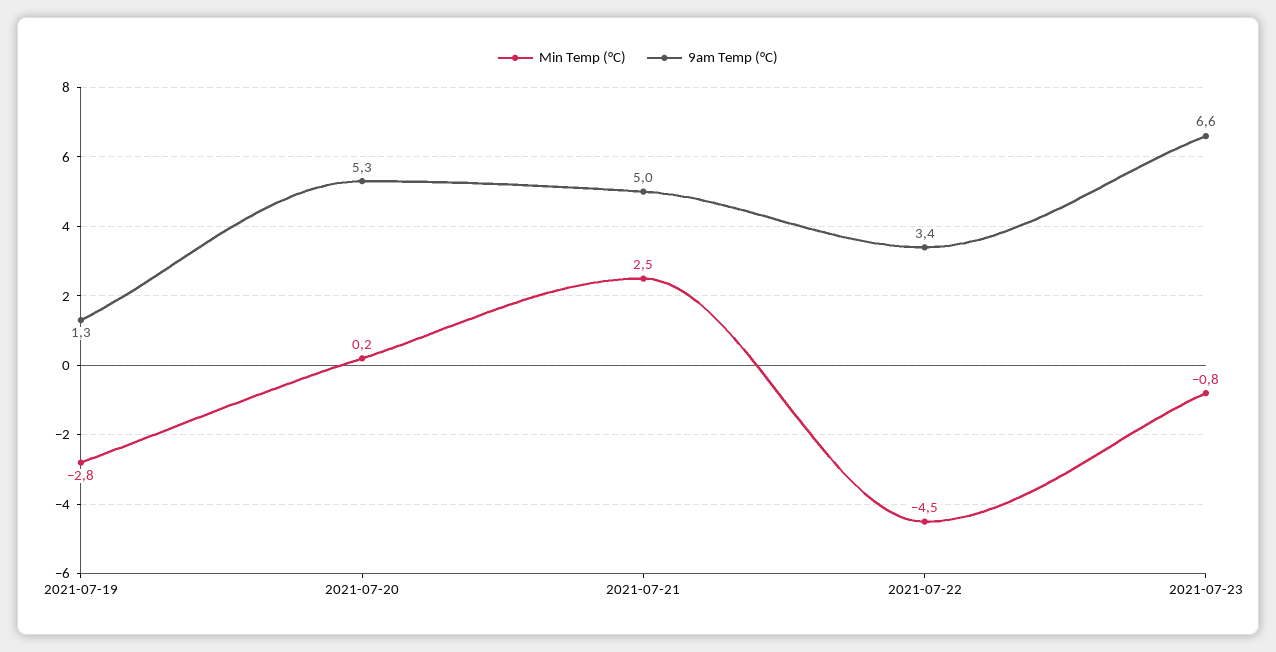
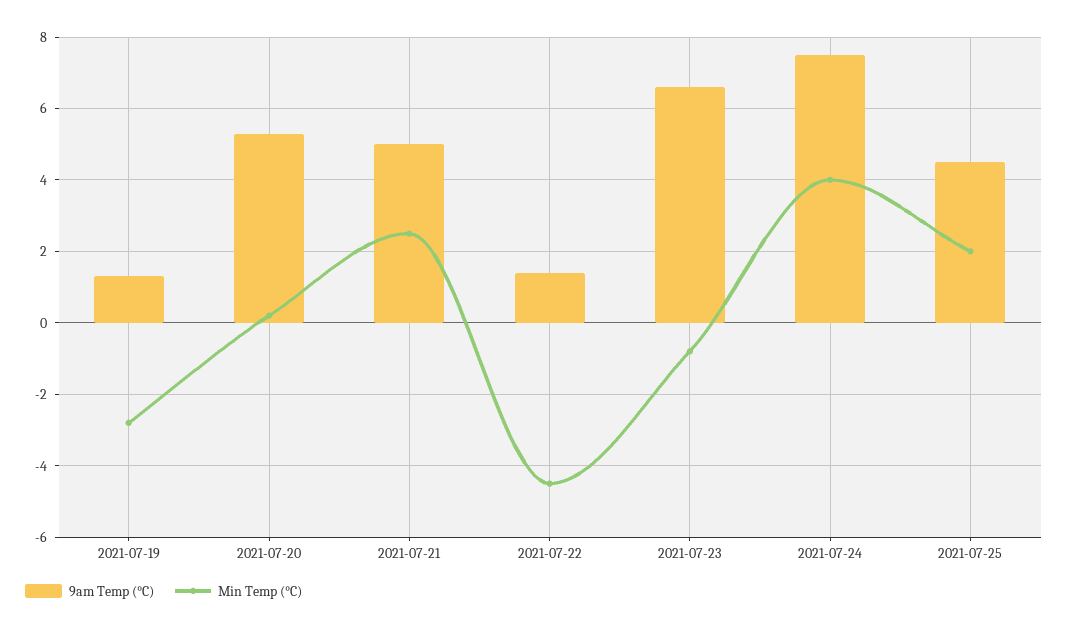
9am Temp (°C), 2021-07-22: 3.4 -> 1.5
9am Temp (°C), 2021-07-24: none -> 7.5
Min Temp (°C), 2021-07-24: none -> 4
9am Temp (°C), 2021-07-25: none -> 4.5
Min Temp (°C), 2021-07-25: none -> 2

